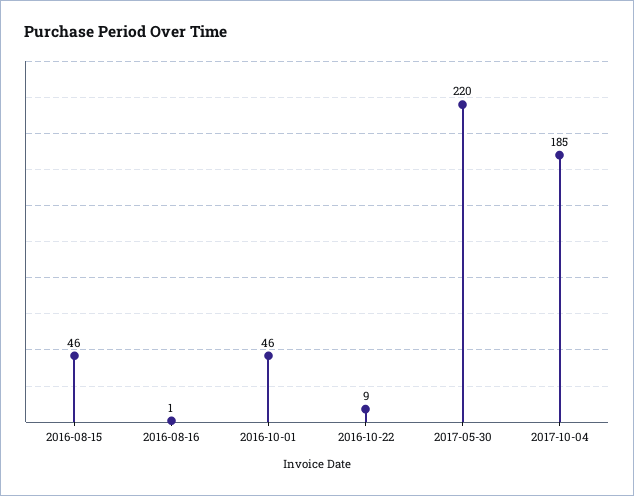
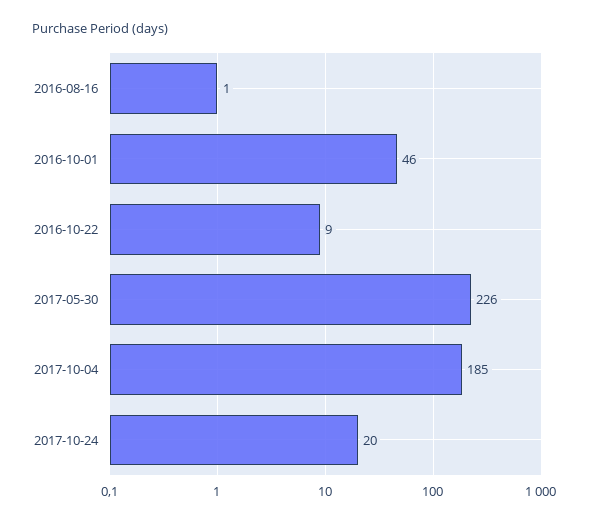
2016-08-15: 46 -> none
2017-05-30: 220 -> 226
2017-10-24: none -> 20

